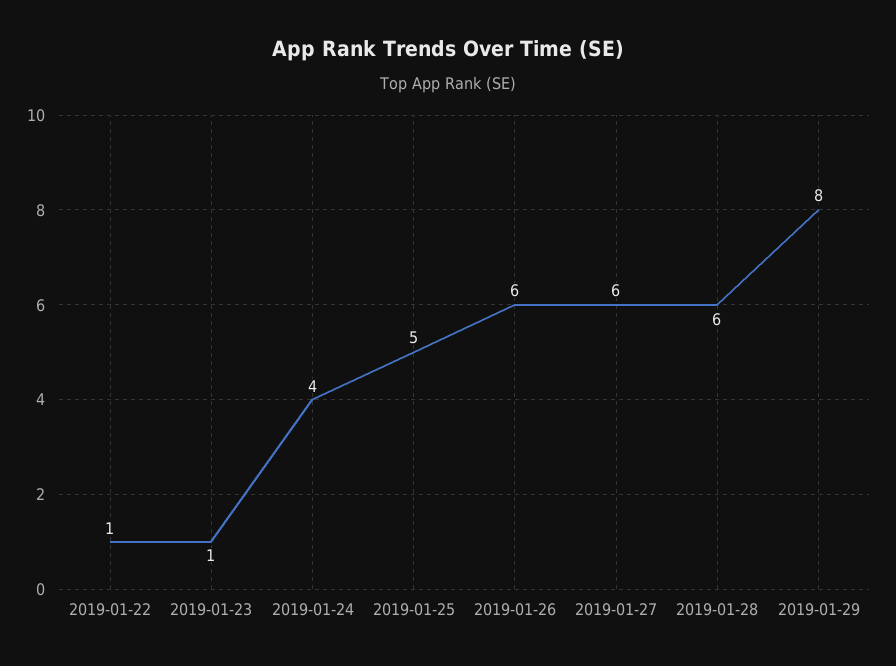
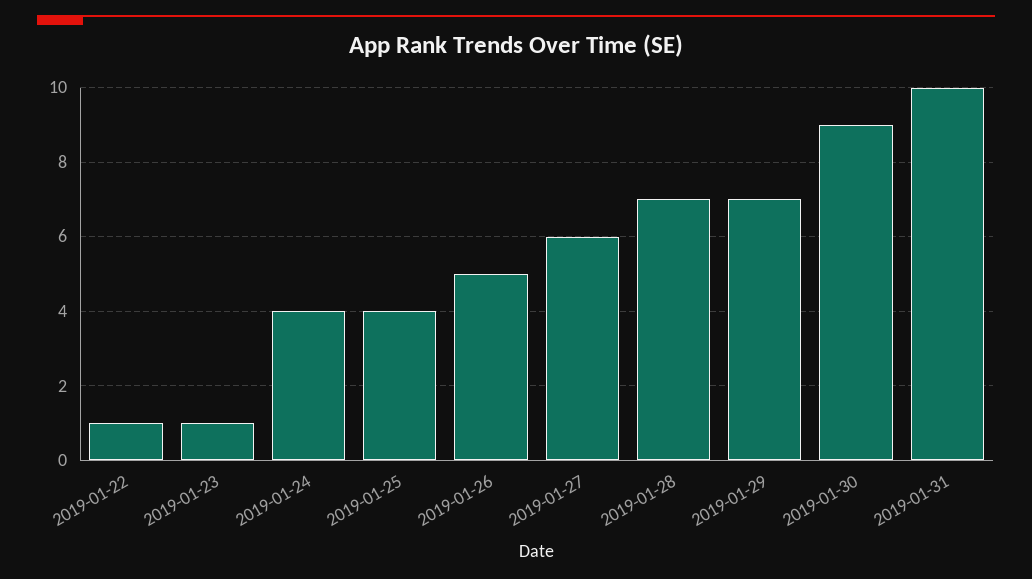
2019-01-25: 5 -> 4
2019-01-26: 6 -> 5
2019-01-28: 6 -> 7
2019-01-29: 8 -> 7
2019-01-30: none -> 9
2019-01-31: none -> 10

